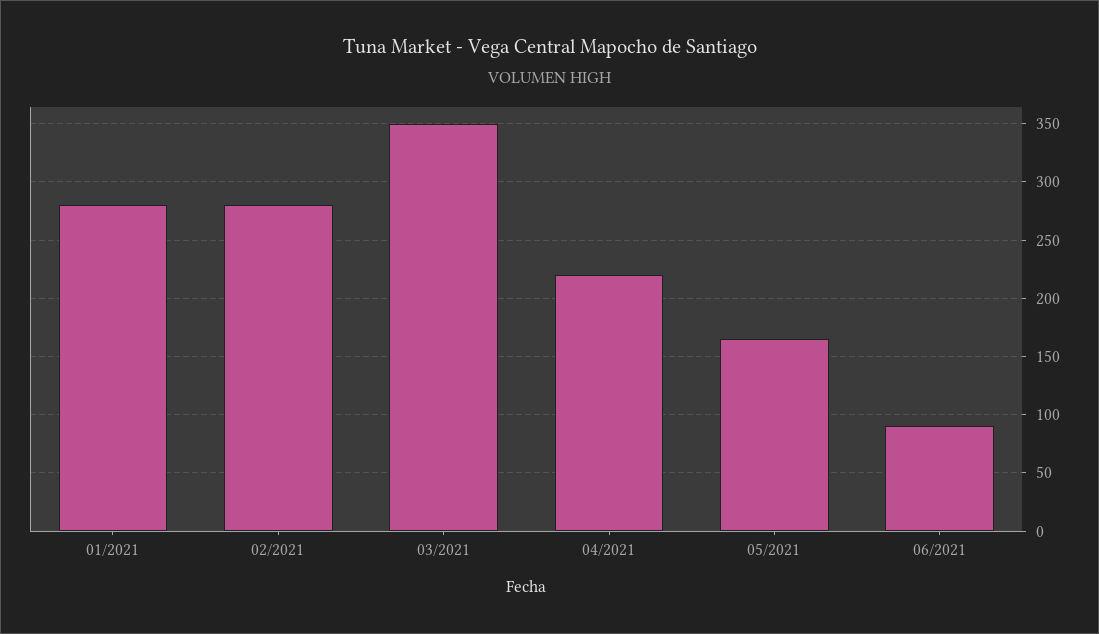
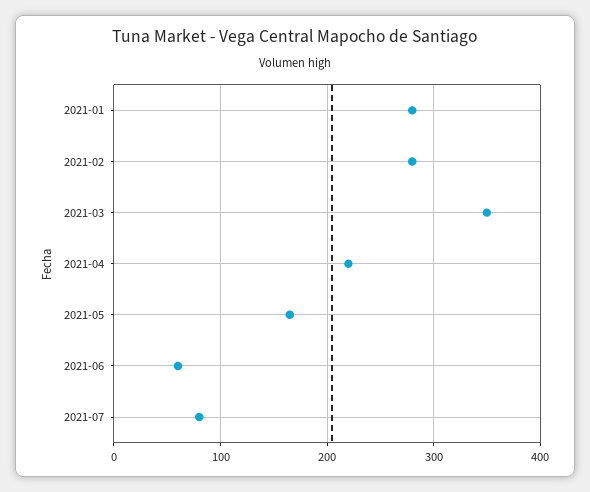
06/2021: 90 -> 60
2021-07: none -> 80

